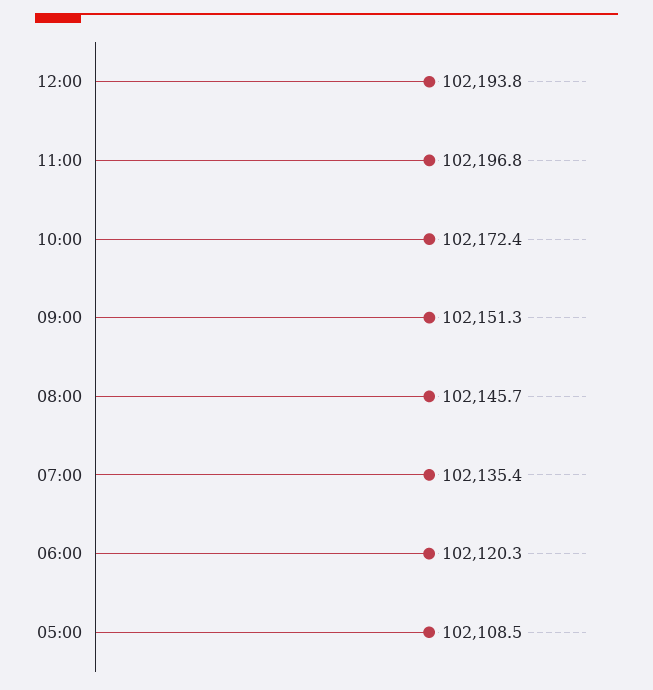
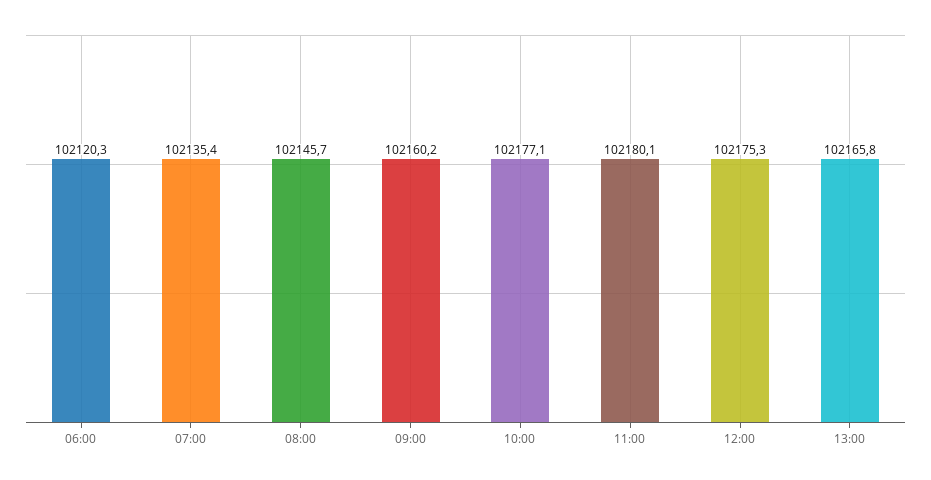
12:00: 102193.8 -> 102175.3
11:00: 102196.8 -> 102180.1
10:00: 102172.4 -> 102177.1
09:00: 102151.3 -> 102160.2
05:00: 102108.5 -> none
13:00: none -> 102165.8

